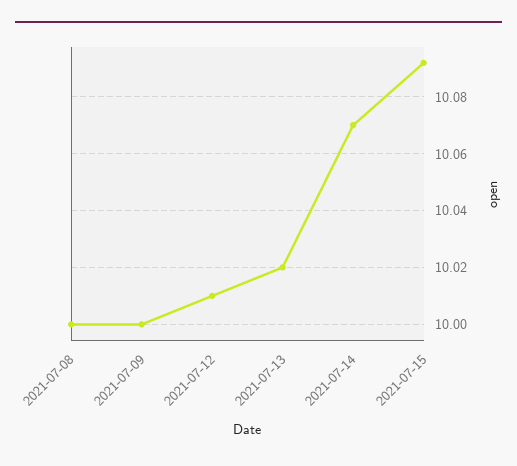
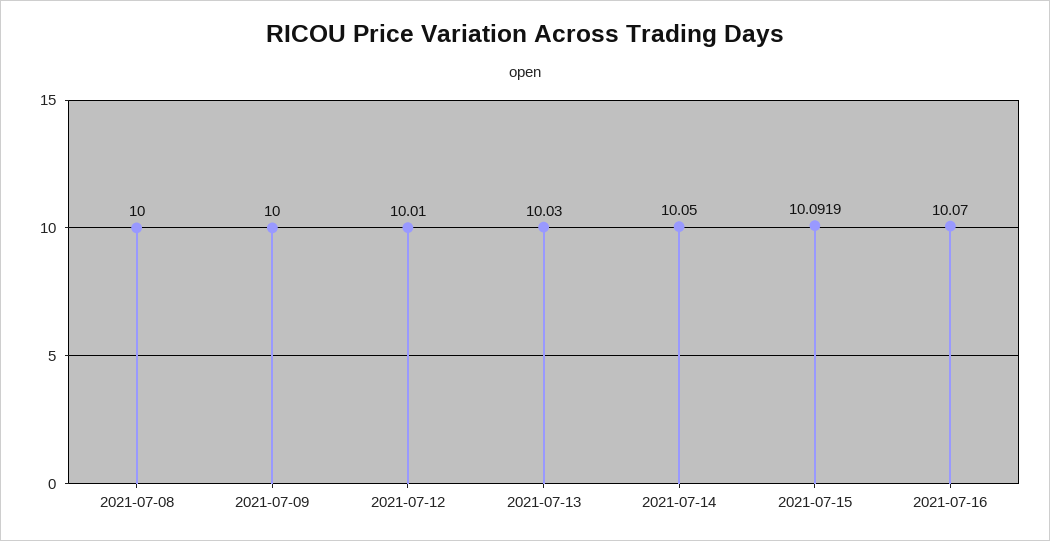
2021-07-13: 10.02 -> 10.03
2021-07-14: 10.07 -> 10.05
2021-07-16: none -> 10.07

